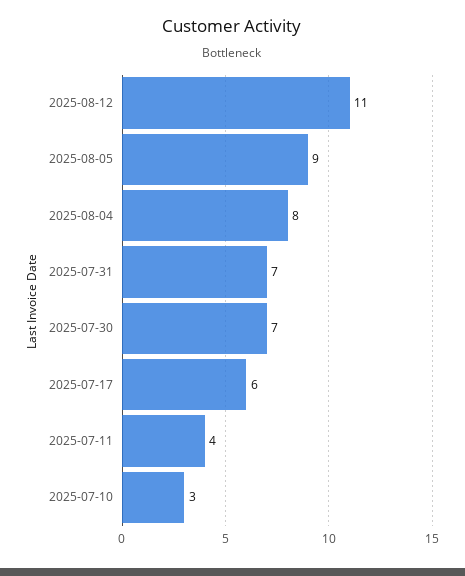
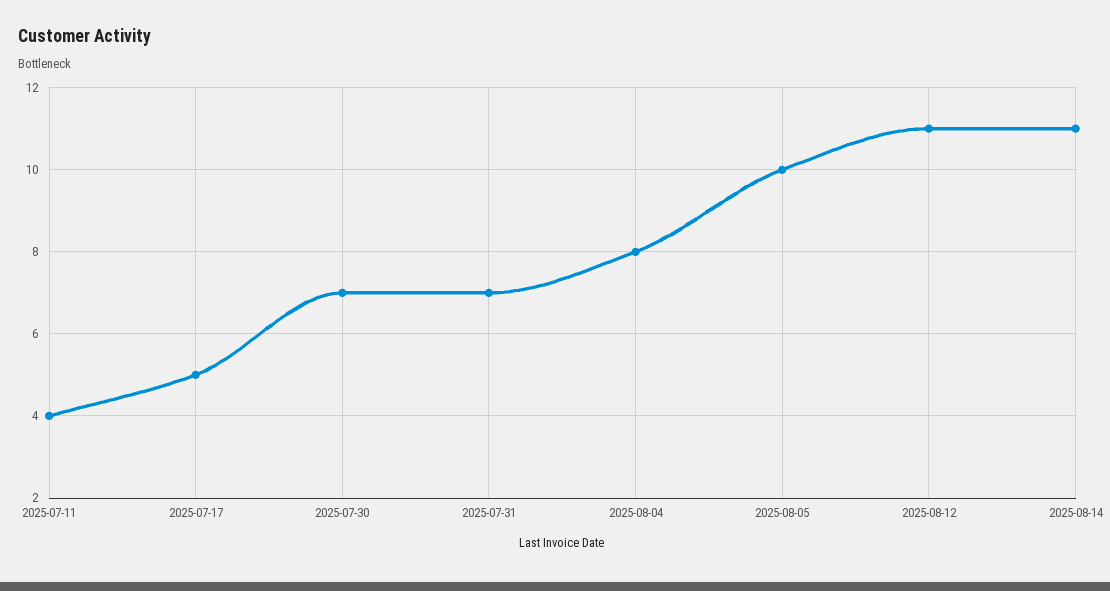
2025-08-05: 9 -> 10
2025-07-17: 6 -> 5
2025-07-10: 3 -> none
2025-08-14: none -> 11

